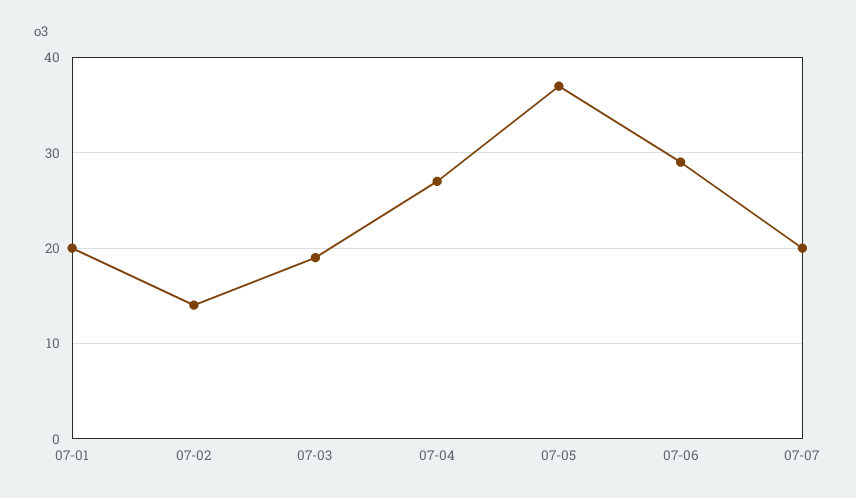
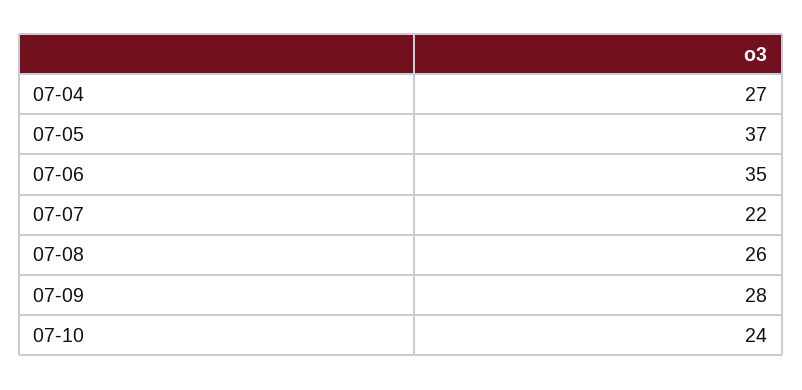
07-01: 20 -> none
07-02: 14 -> none
07-03: 19 -> none
07-06: 29 -> 35
07-07: 20 -> 22
07-08: none -> 26
07-09: none -> 28
07-10: none -> 24

